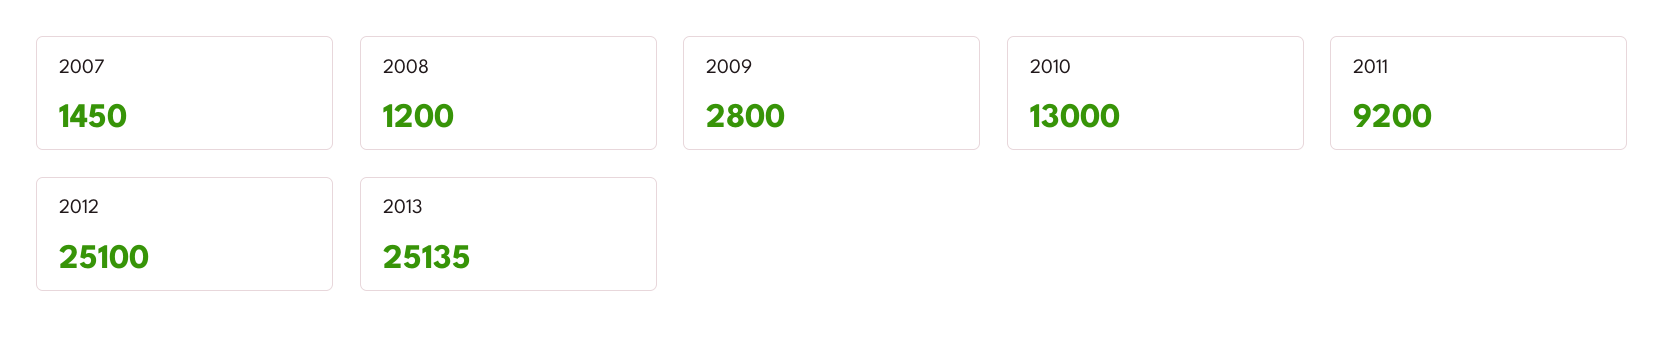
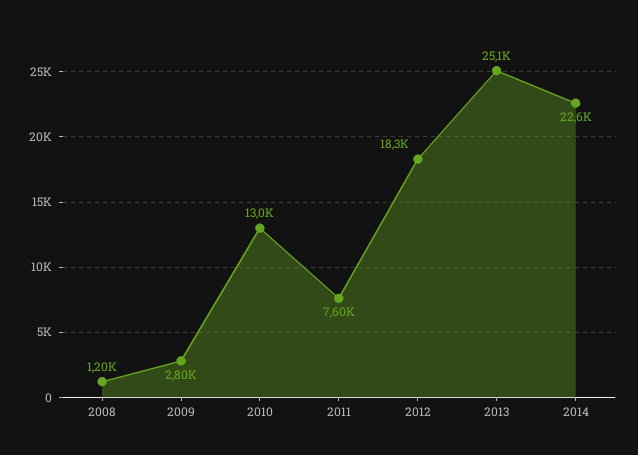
2007: 1450 -> none
2011: 9200 -> 7600
2012: 25100 -> 18300
2014: none -> 22600

